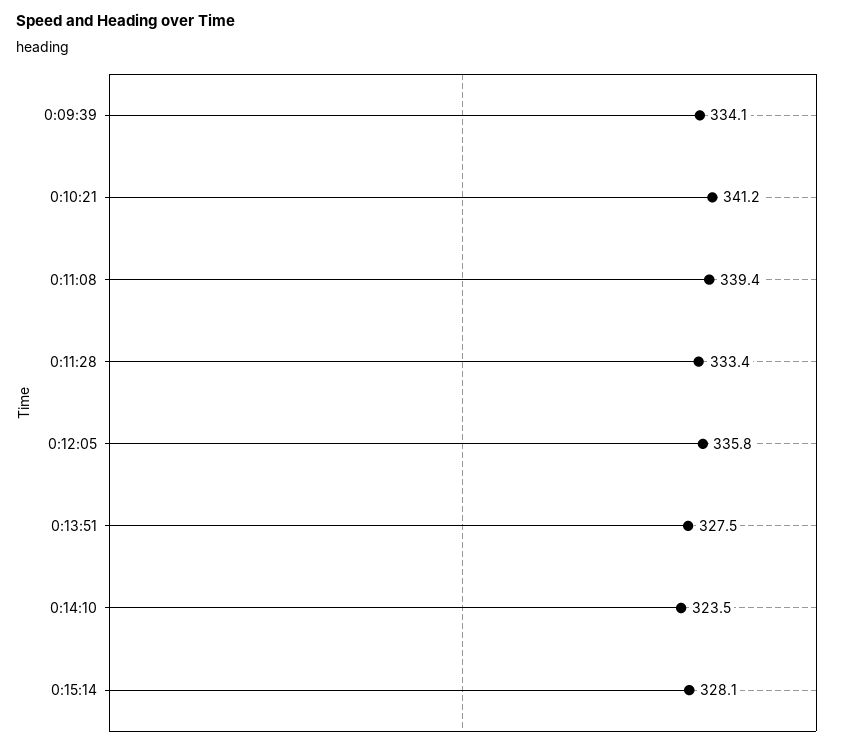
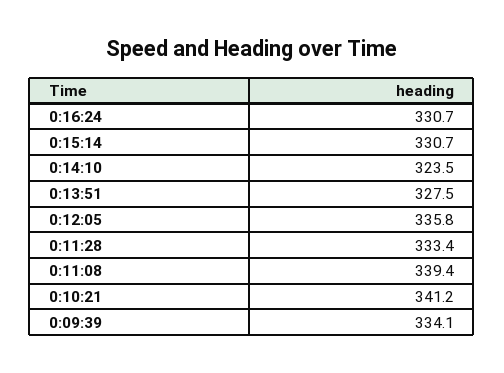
0:15:14: 328.1 -> 330.7
0:16:24: none -> 330.7

